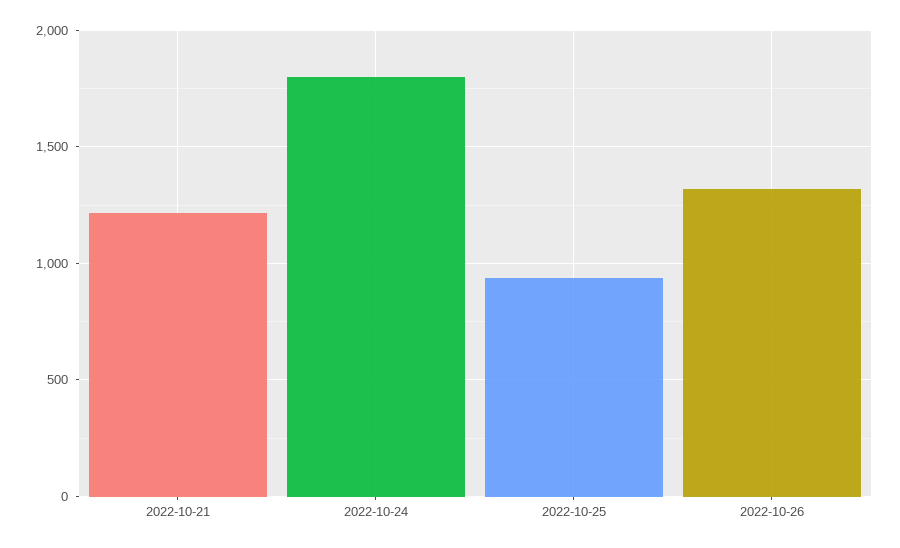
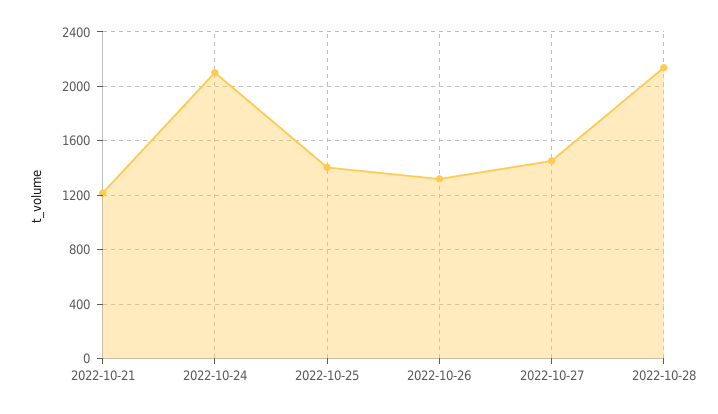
2022-10-24: 1800 -> 2100
2022-10-25: 950 -> 1400
2022-10-27: none -> 1450
2022-10-28: none -> 2150

